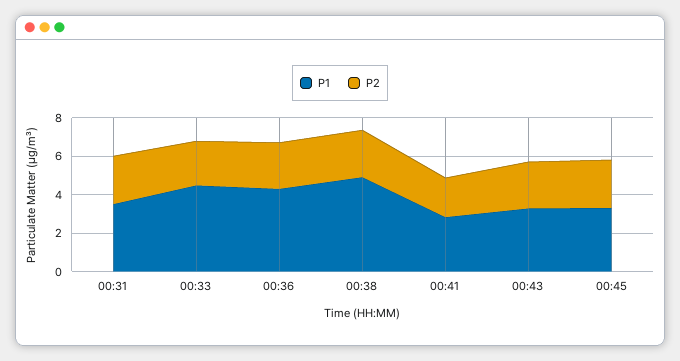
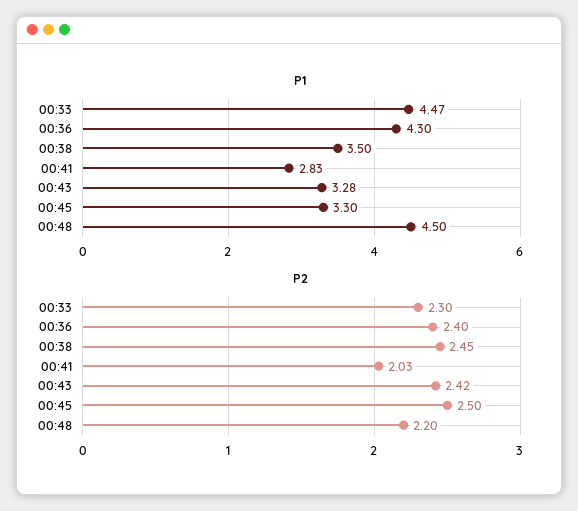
P1, 00:31: 3.5 -> none
P2, 00:31: 2.5 -> none
P1, 00:38: 5 -> 3.5
P1, 00:48: none -> 4.5
P2, 00:48: none -> 2.2

